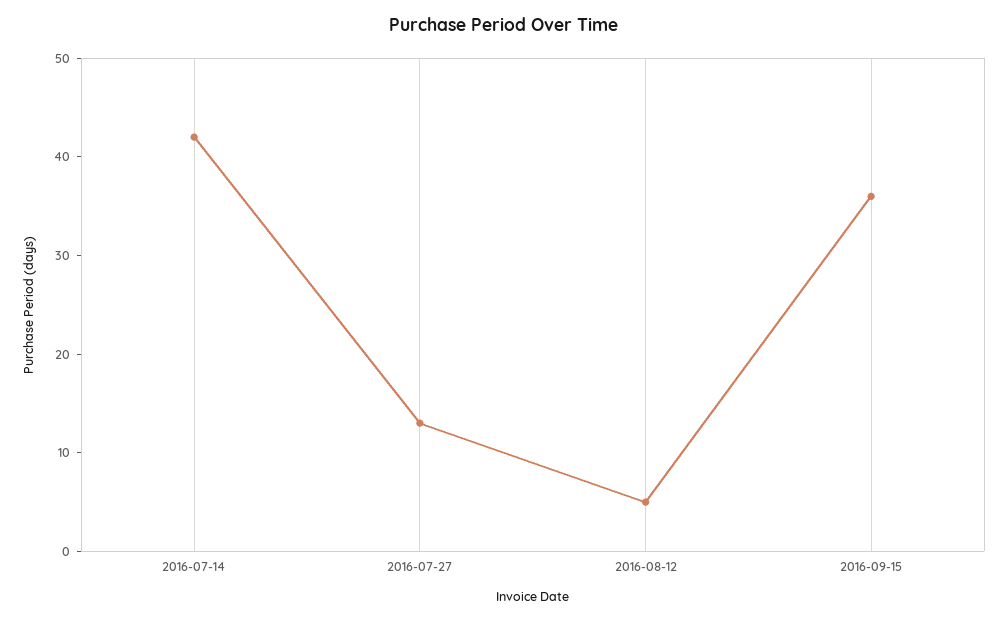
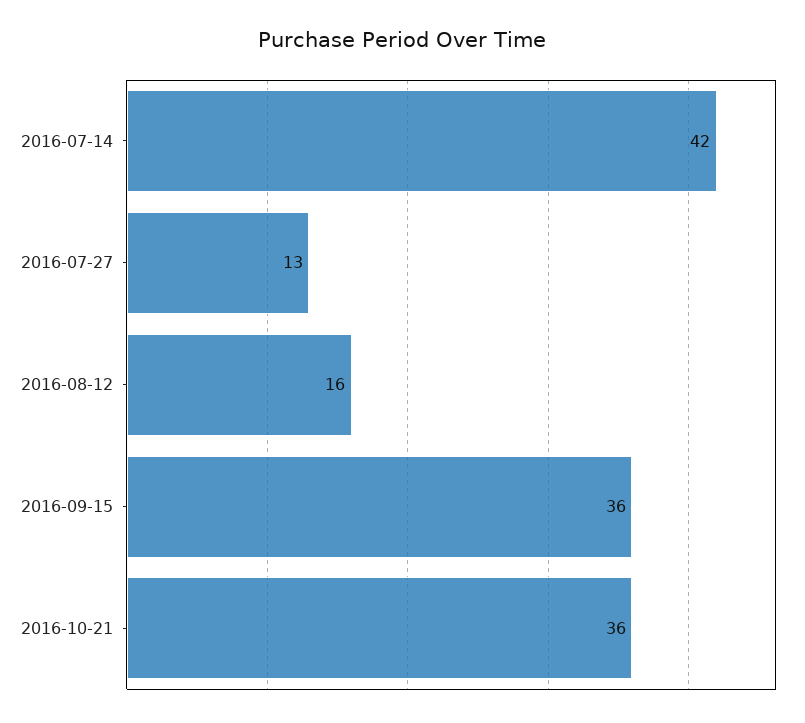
2016-08-12: 5 -> 16
2016-10-21: none -> 36

